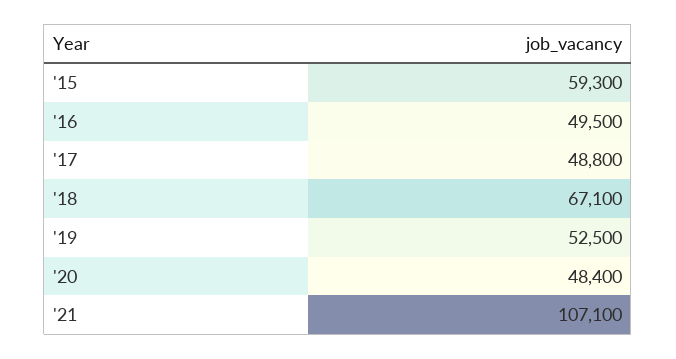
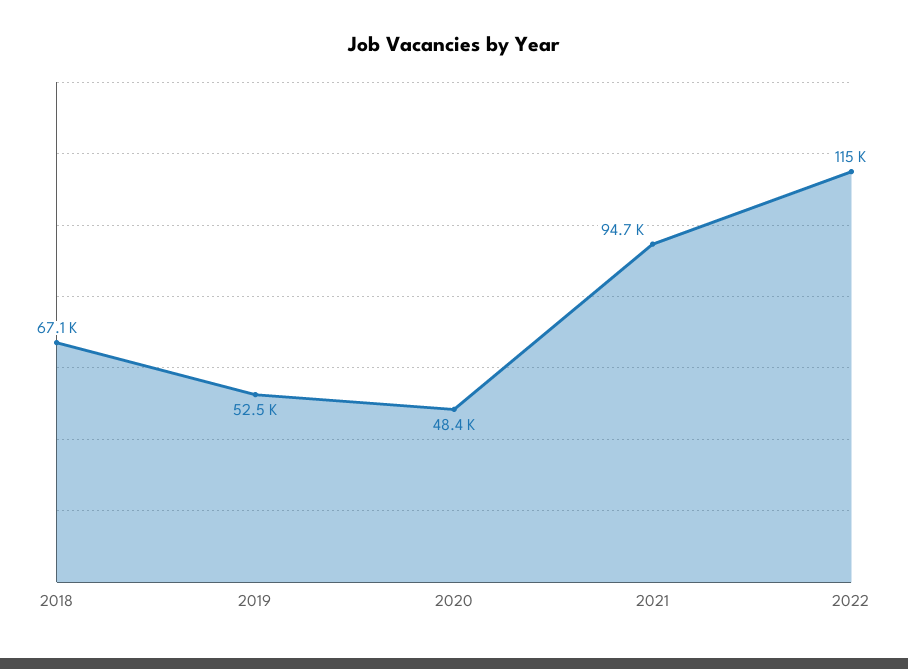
'15: 59300 -> none
'16: 49500 -> none
'17: 48800 -> none
'21: 107100 -> 94700
2022: none -> 115000

